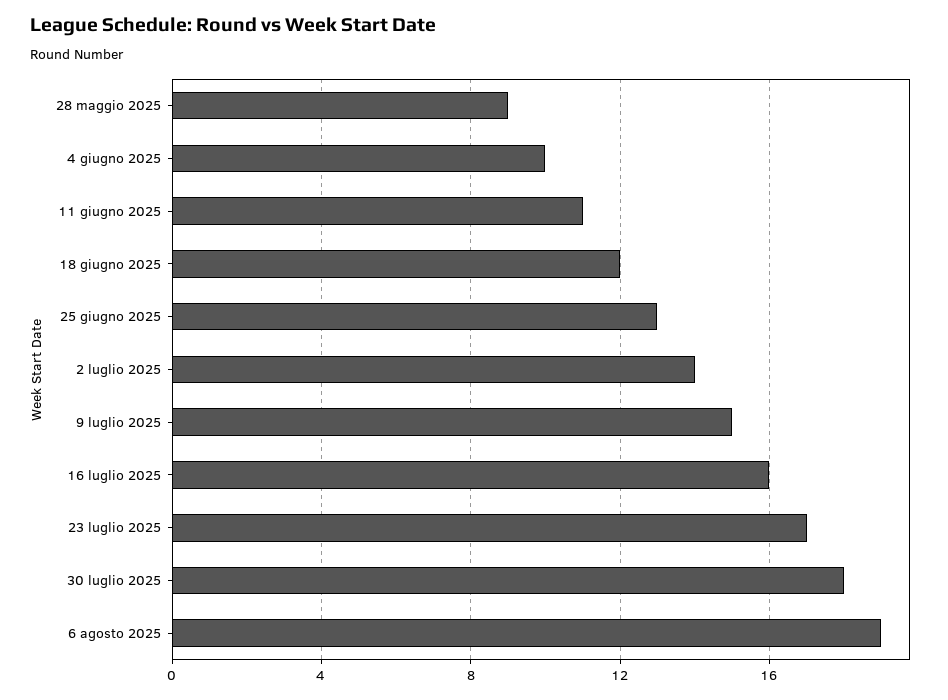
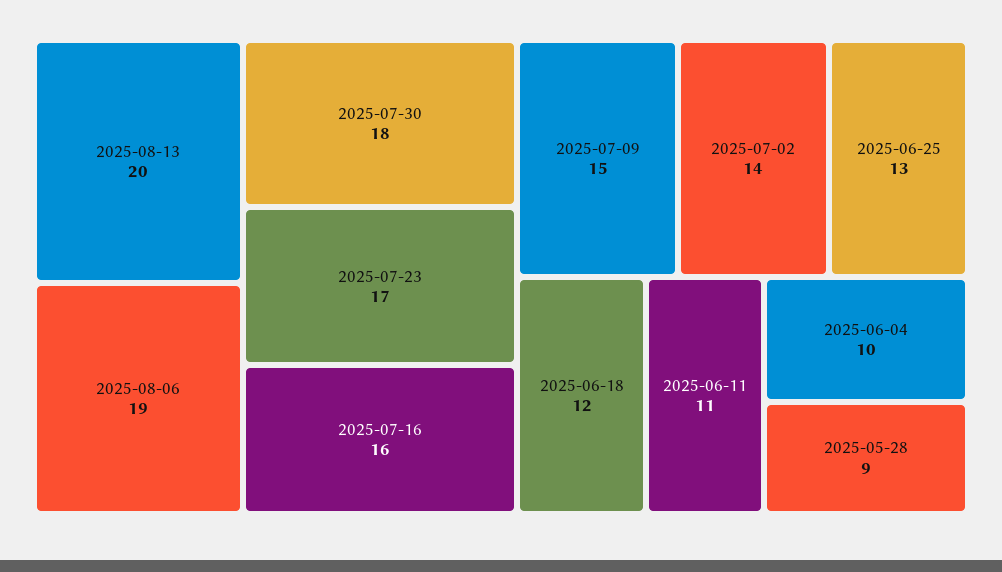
2025-08-13: none -> 20

